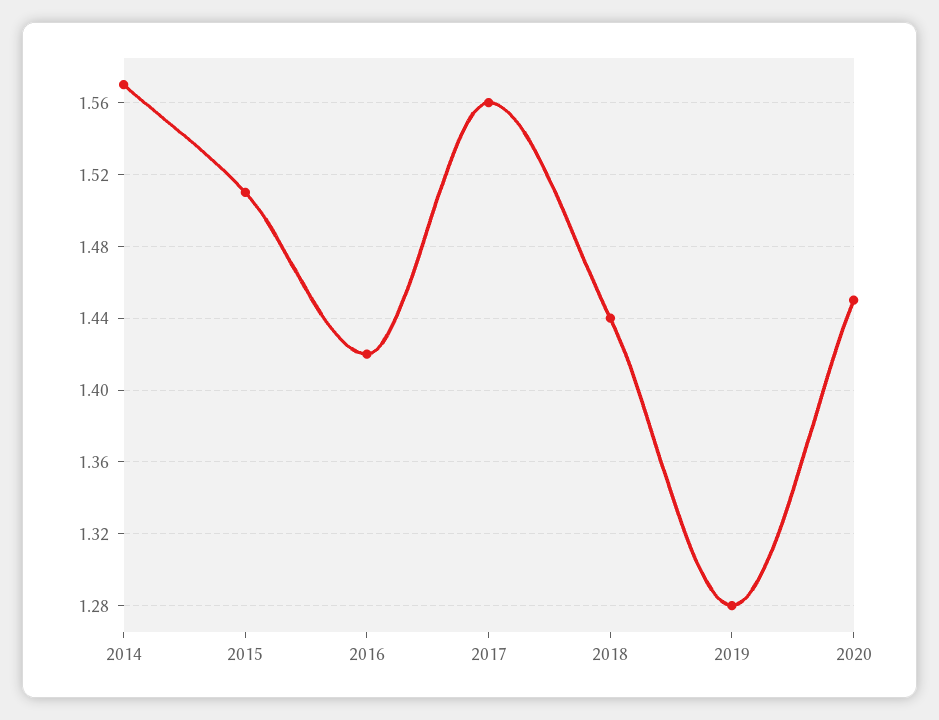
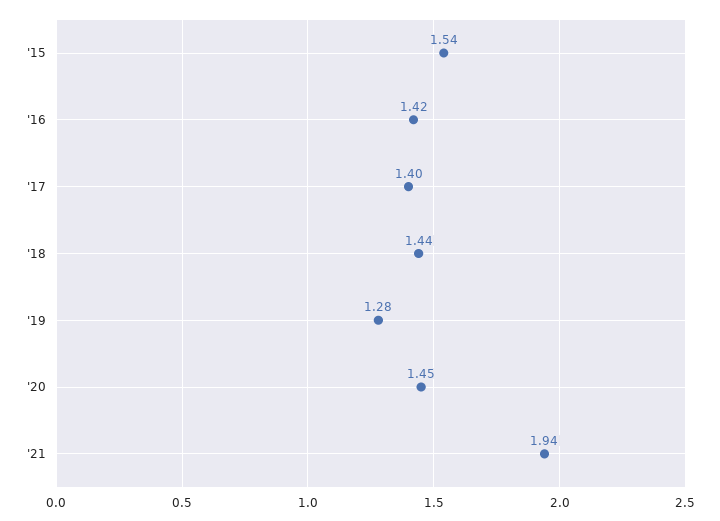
2014: 1.57 -> none
2015: 1.51 -> 1.54
2017: 1.56 -> 1.4
'21: none -> 1.94

